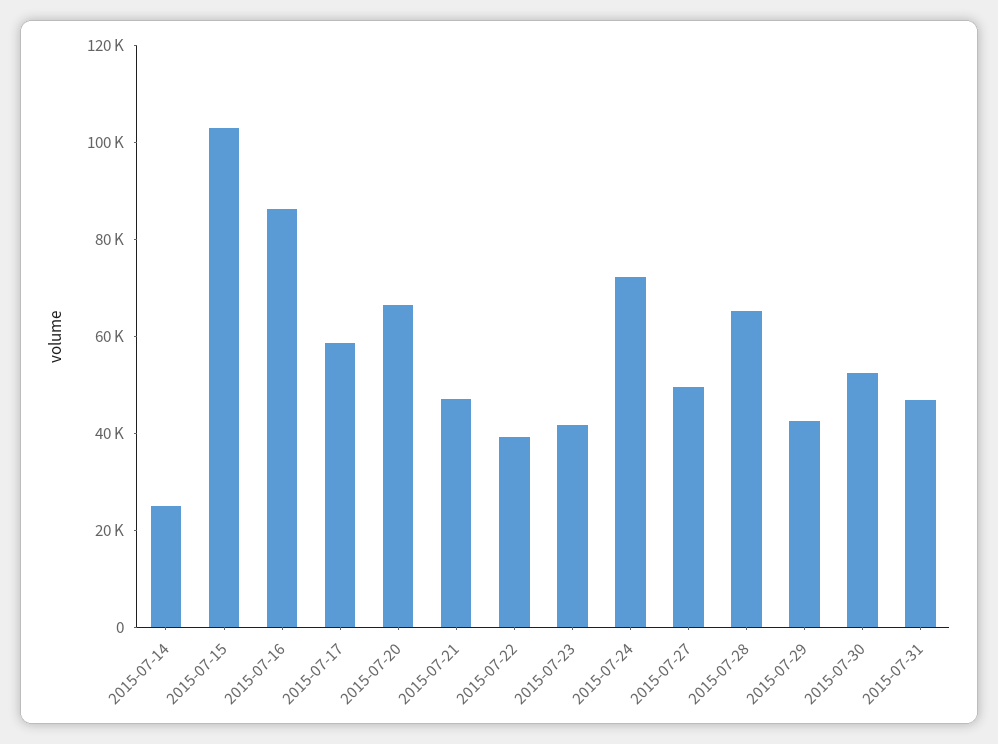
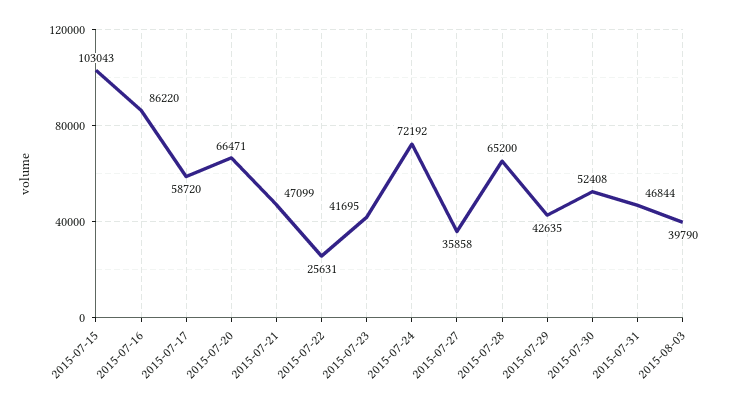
2015-07-14: 25000 -> none
2015-07-22: 40000 -> 25631
2015-07-27: 50000 -> 35858
2015-08-03: none -> 39790

